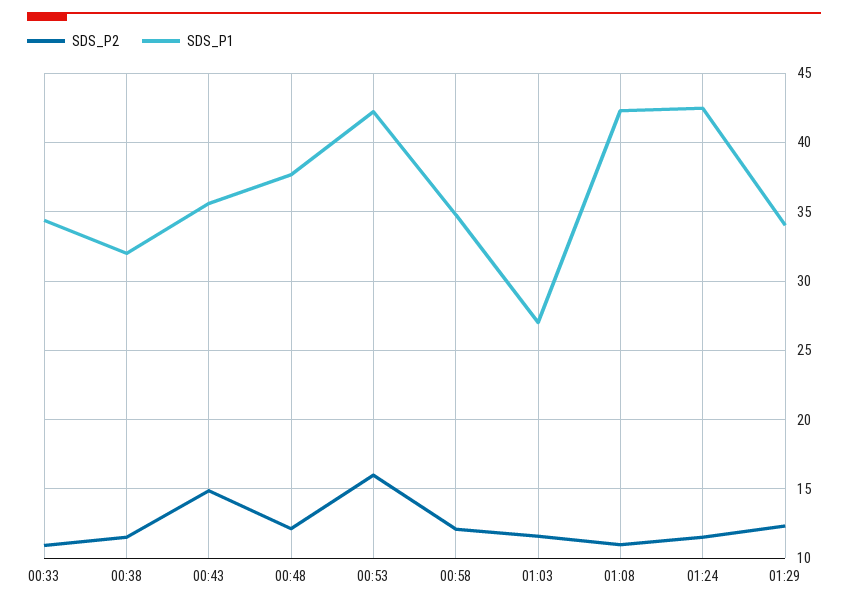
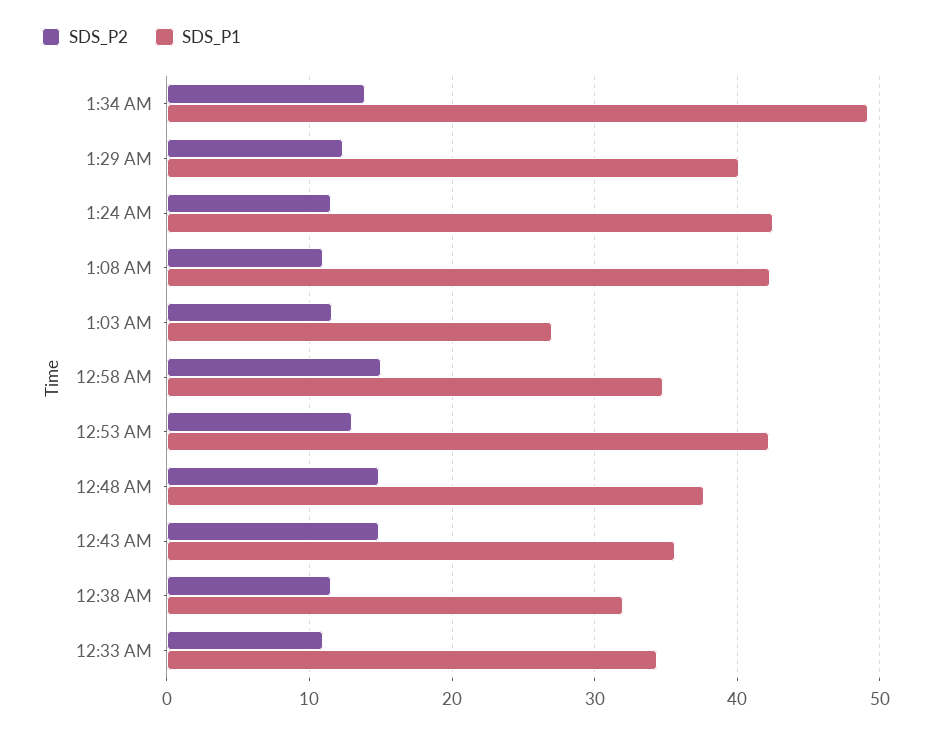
SDS_P2, 00:48: 12 -> 15
SDS_P2, 00:53: 16 -> 13
SDS_P2, 00:58: 12 -> 15
SDS_P1, 01:29: 34 -> 40
SDS_P2, 1:34 AM: none -> 14
SDS_P1, 1:34 AM: none -> 49

